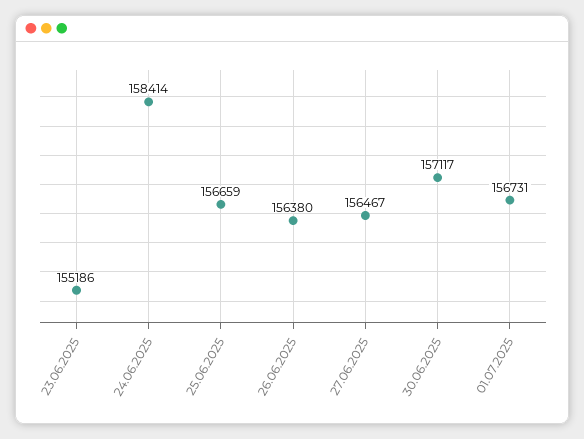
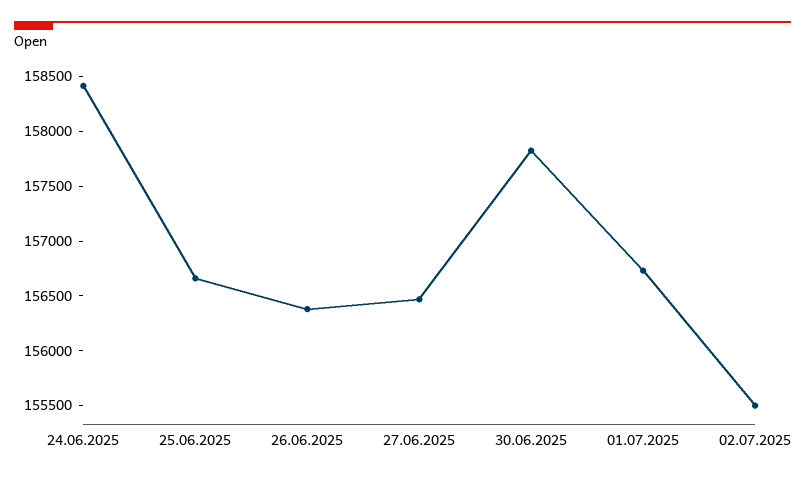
23.06.2025: 155186 -> none
30.06.2025: 157117 -> 157800
02.07.2025: none -> 155500

